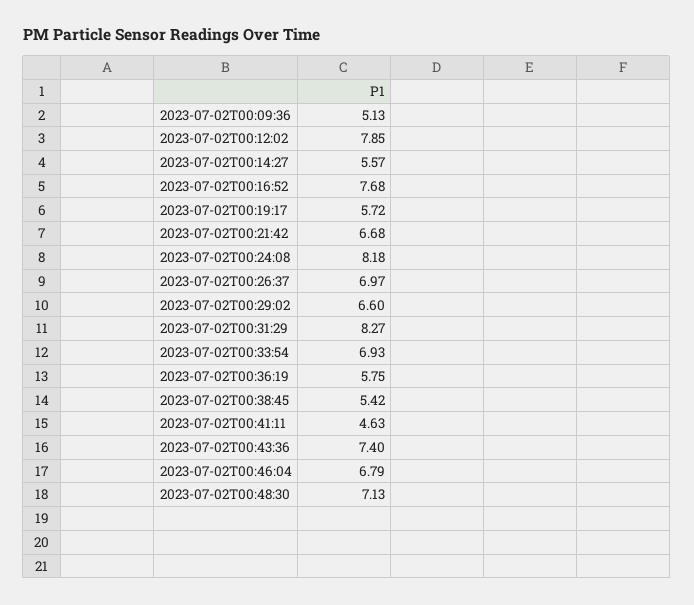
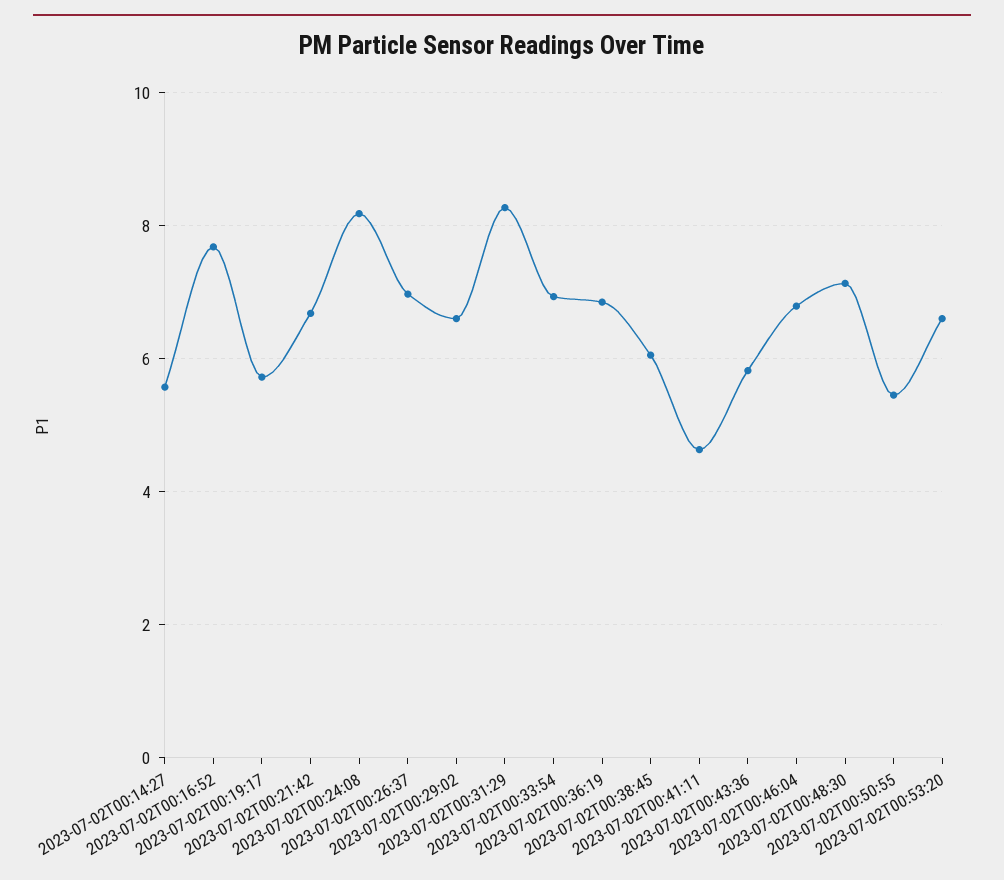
2023-07-02T00:09:36: 5.13 -> none
2023-07-02T00:12:02: 7.85 -> none
2023-07-02T00:36:19: 5.75 -> 6.8
2023-07-02T00:38:45: 5.42 -> 6
2023-07-02T00:43:36: 7.4 -> 5.8
2023-07-02T00:50:55: none -> 5.4
2023-07-02T00:53:20: none -> 6.6

